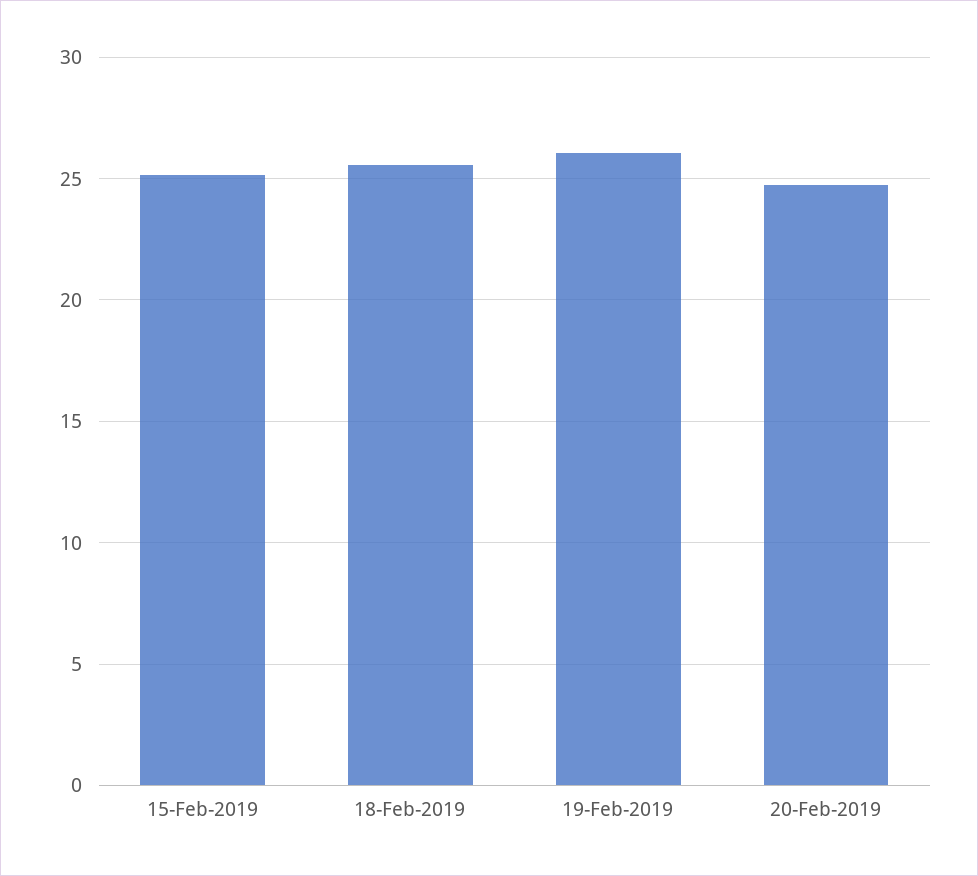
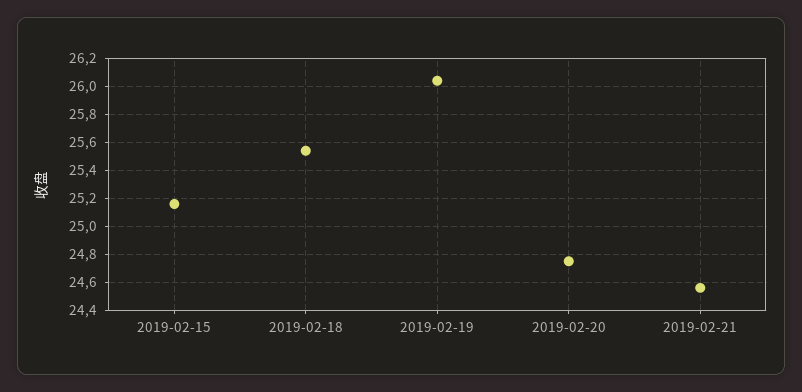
2019-02-21: none -> 24.55

